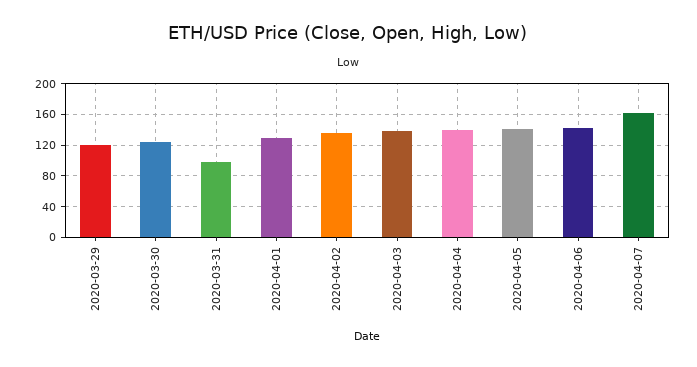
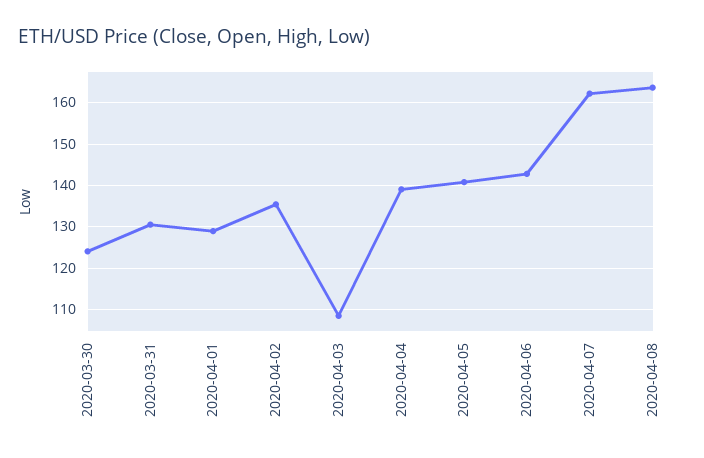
2020-03-29: 120 -> none
2020-03-31: 100 -> 130
2020-04-03: 140 -> 108
2020-04-08: none -> 164

